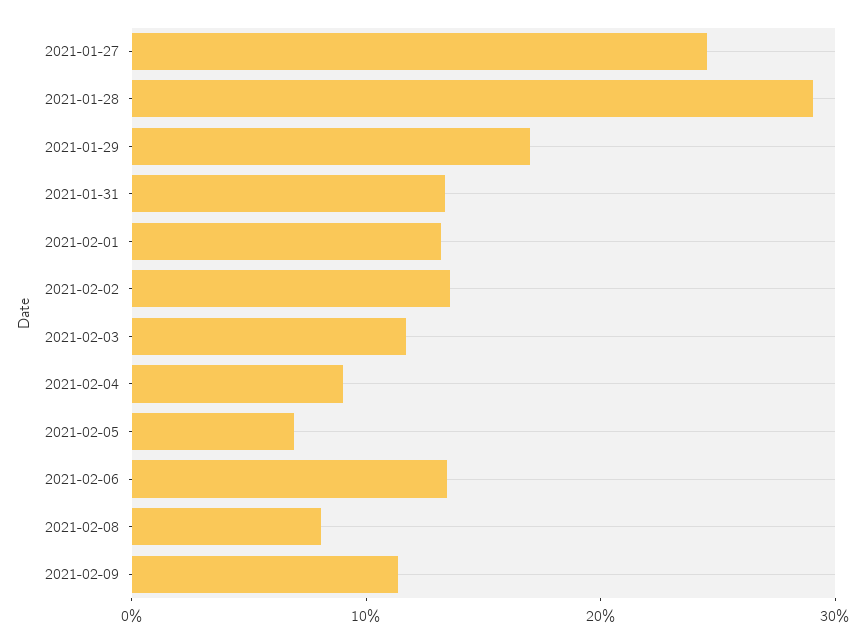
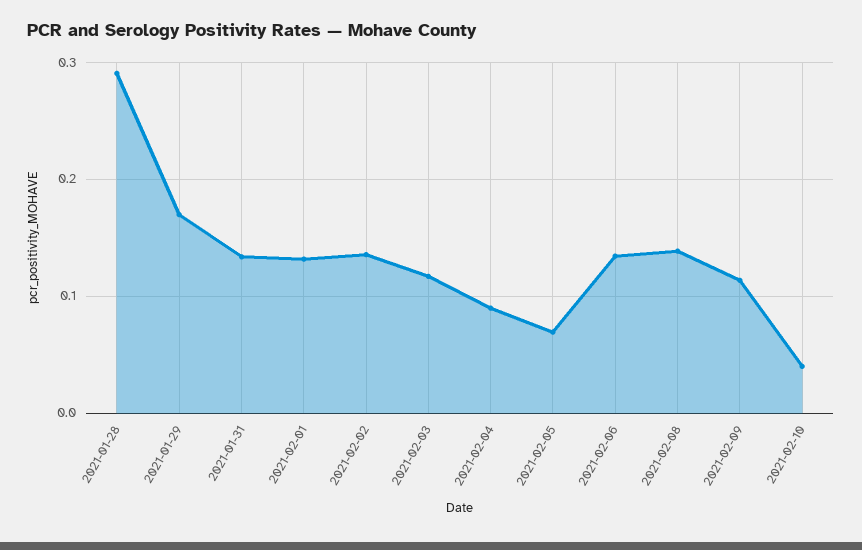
2021-01-27: 0.24 -> none
2021-02-08: 0.08 -> 0.14
2021-02-10: none -> 0.04

